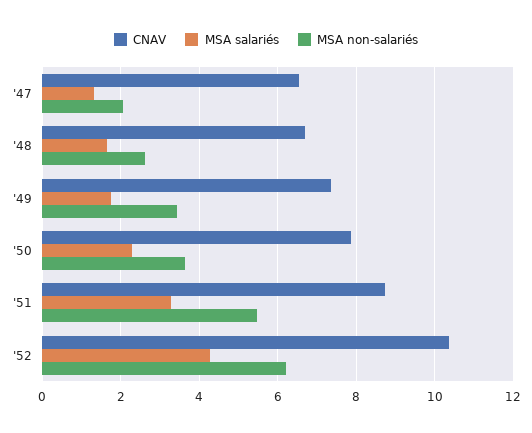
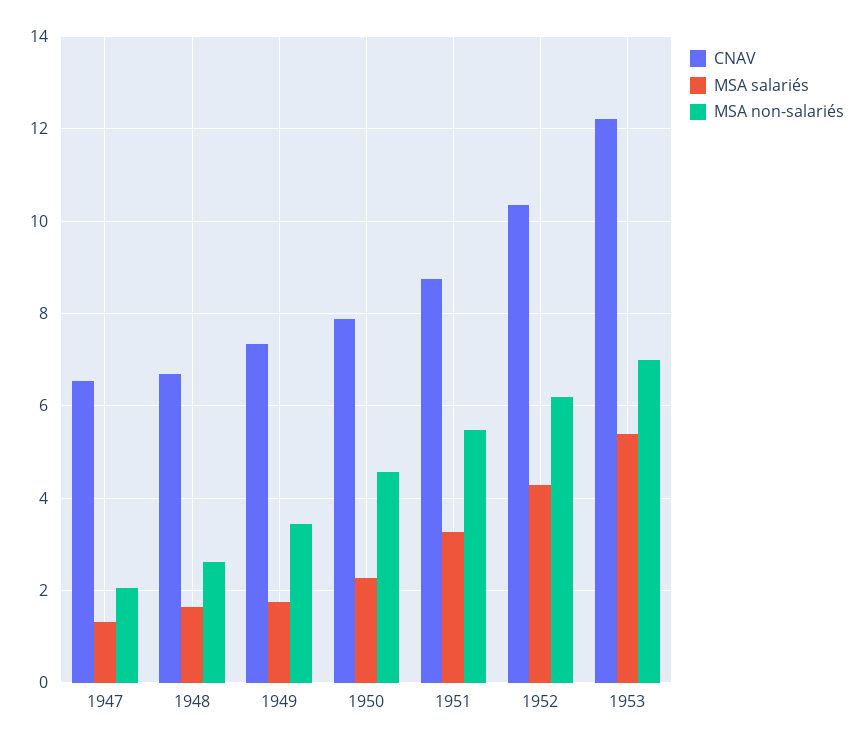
MSA non-salariés, '50: 3.6 -> 4.6
CNAV, 1953: none -> 12.2
MSA salariés, 1953: none -> 5.4
MSA non-salariés, 1953: none -> 7

